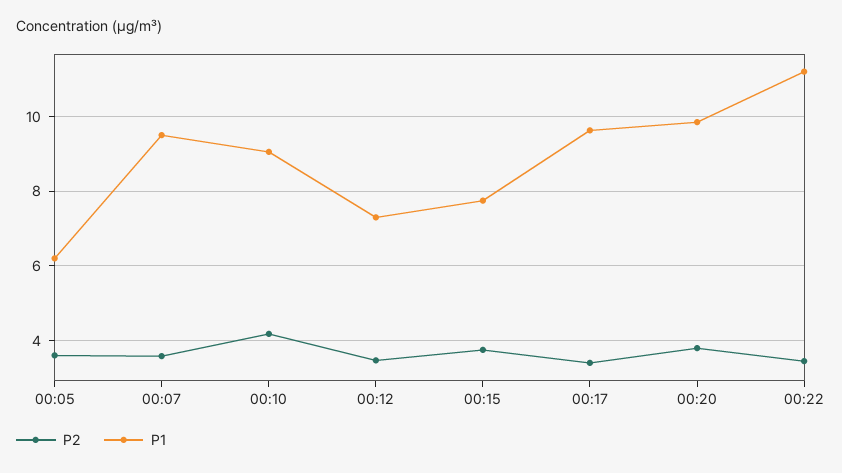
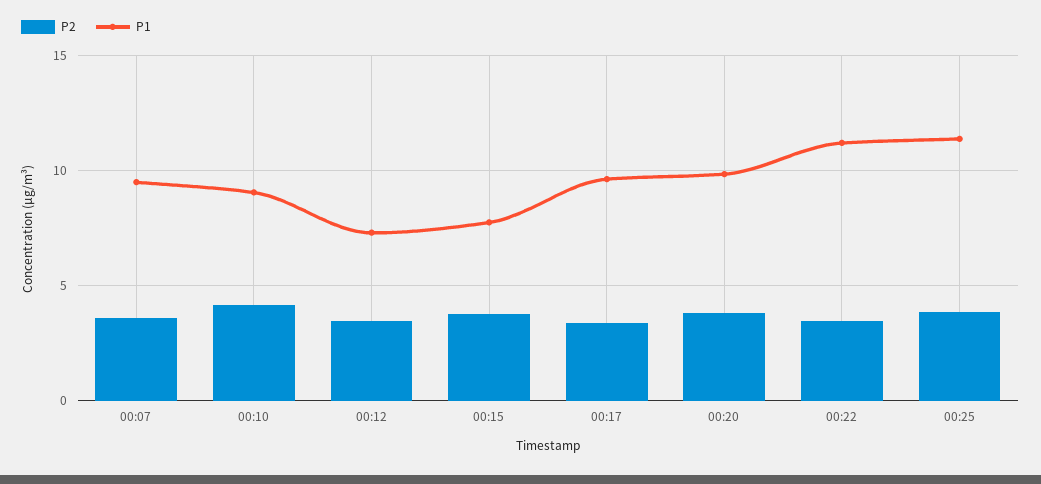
P2, 00:05: 3.6 -> none
P1, 00:05: 6.2 -> none
P2, 00:25: none -> 4
P1, 00:25: none -> 11.5

